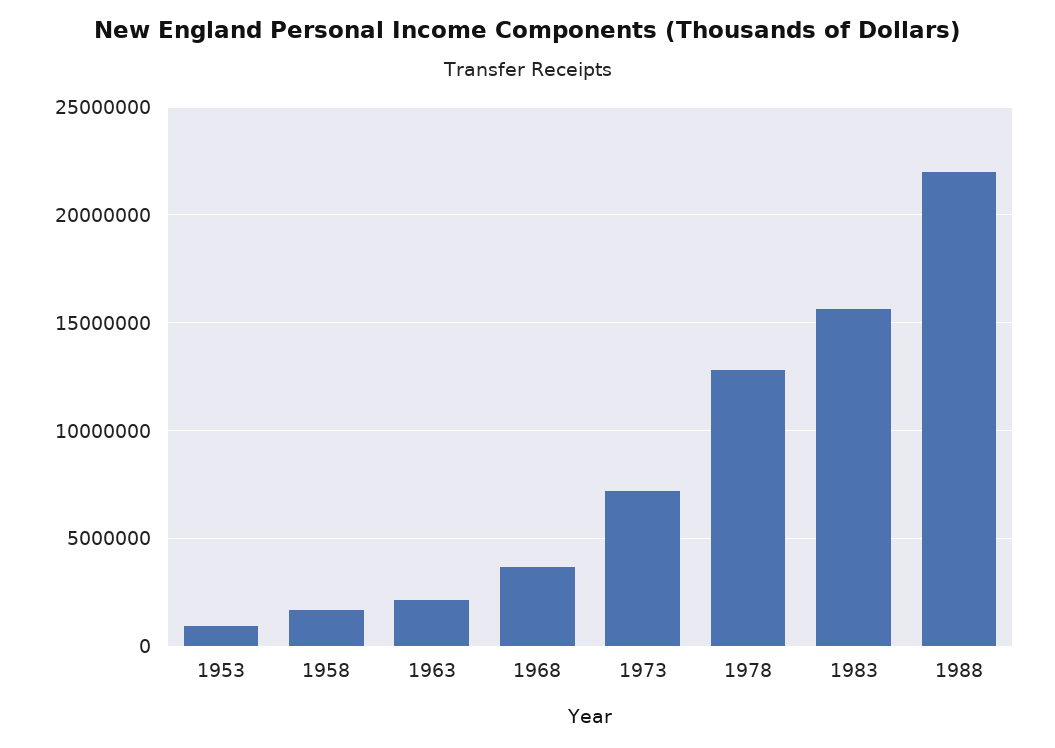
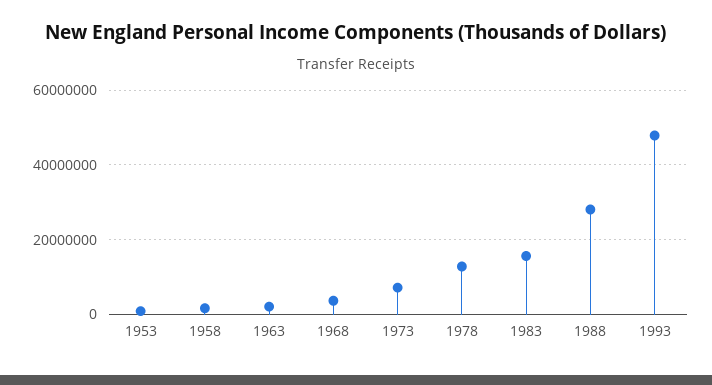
1988: 22000000 -> 28000000
1993: none -> 48000000

